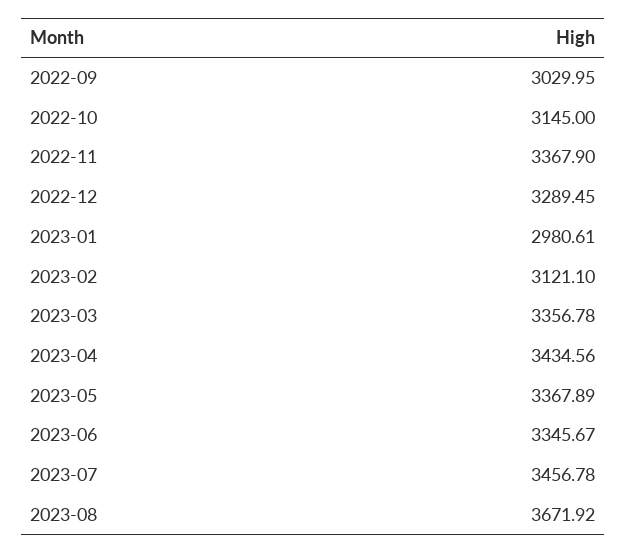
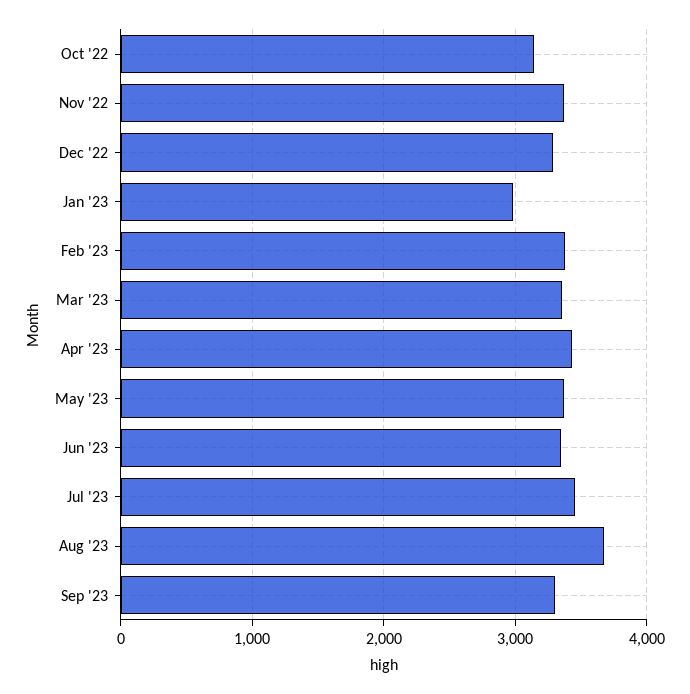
2022-09: 3029.95 -> none
2023-02: 3121.1 -> 3400
Sep '23: none -> 3300

